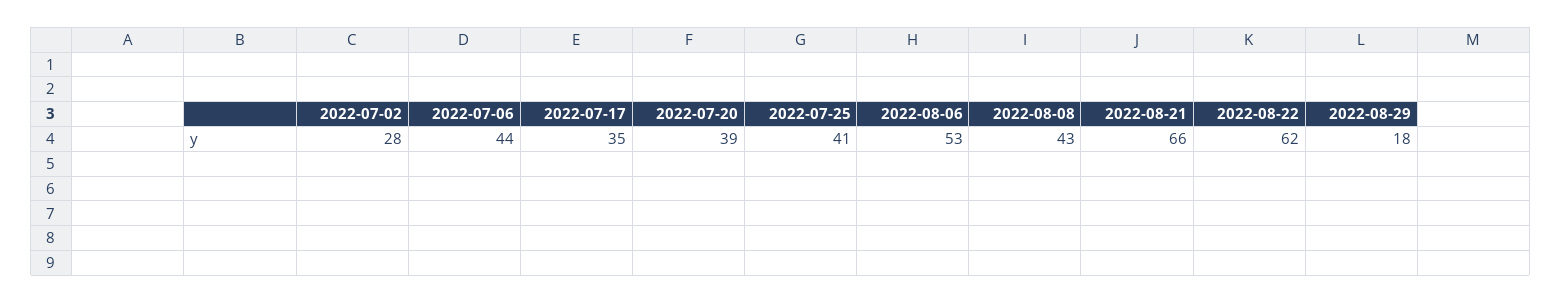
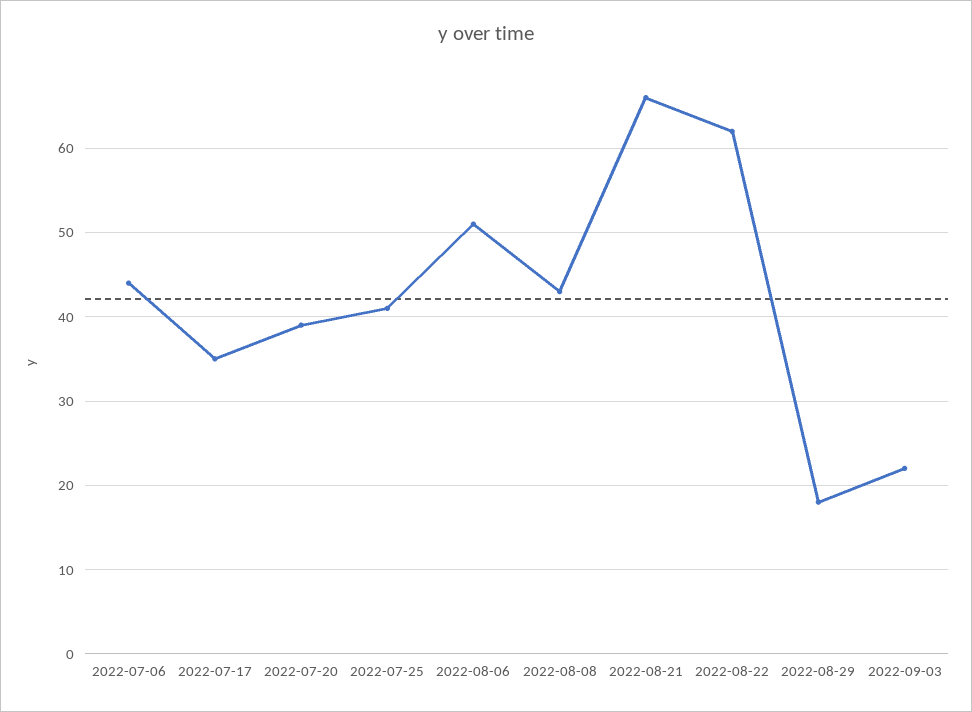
2022-07-02: 28 -> none
2022-08-06: 53 -> 51
2022-09-03: none -> 22

